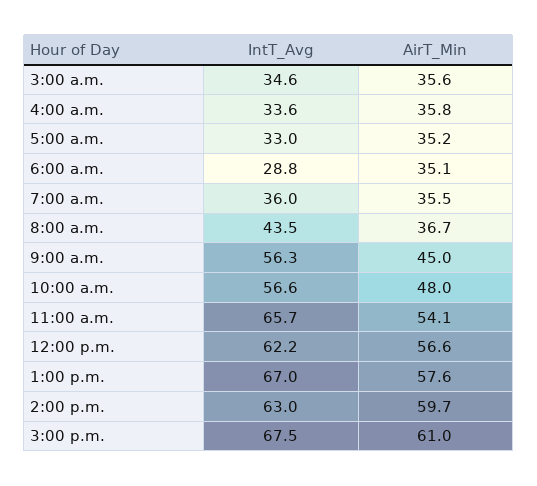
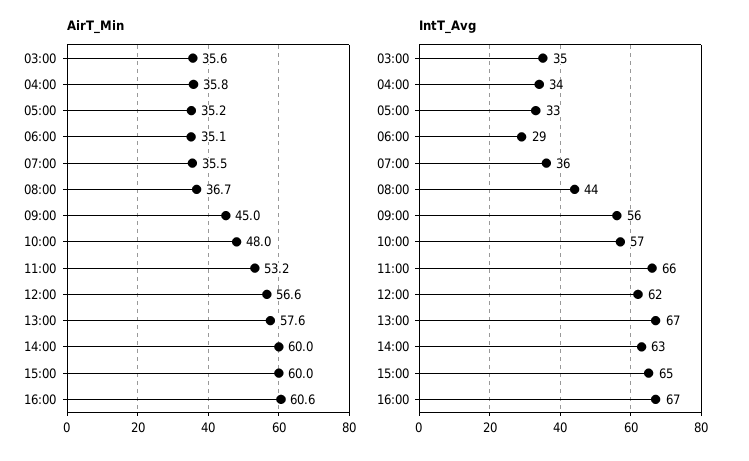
AirT_Min, 11:00 a.m.: 54.1 -> 53.2
AirT_Min, 2:00 p.m.: 59.7 -> 60
IntT_Avg, 3:00 p.m.: 67.5 -> 65
AirT_Min, 3:00 p.m.: 61 -> 60
AirT_Min, 16:00: none -> 60.6
IntT_Avg, 16:00: none -> 67

